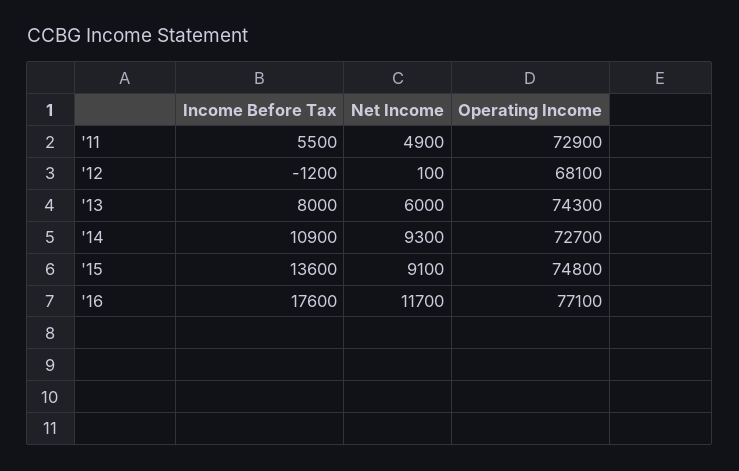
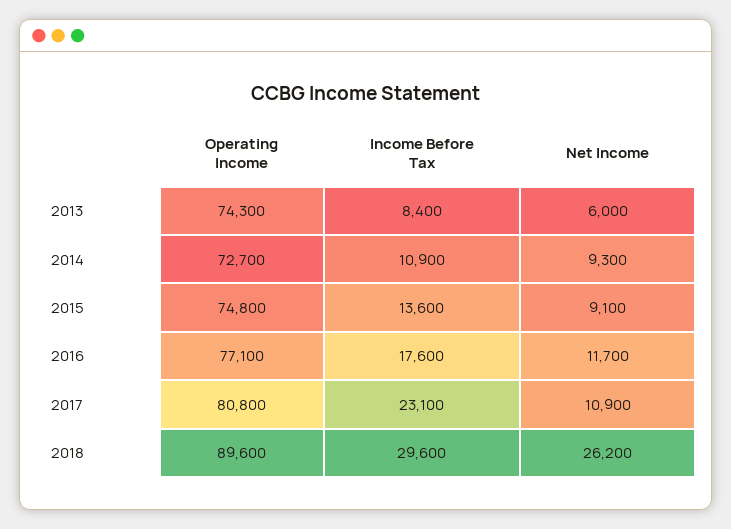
Income Before Tax, '11: 5500 -> none
Net Income, '11: 4900 -> none
Operating Income, '11: 72900 -> none
Income Before Tax, '12: -1200 -> none
Net Income, '12: 100 -> none
Operating Income, '12: 68100 -> none
Income Before Tax, '13: 8000 -> 8400
Operating Income, 2017: none -> 80800
Income Before Tax, 2017: none -> 23100
Net Income, 2017: none -> 10900
Operating Income, 2018: none -> 89600
Income Before Tax, 2018: none -> 29600
Net Income, 2018: none -> 26200

